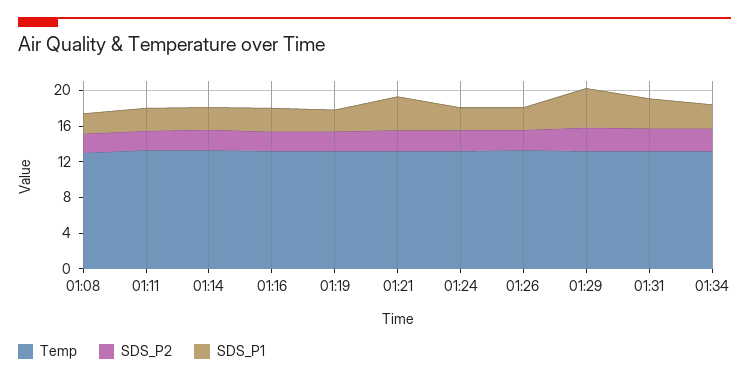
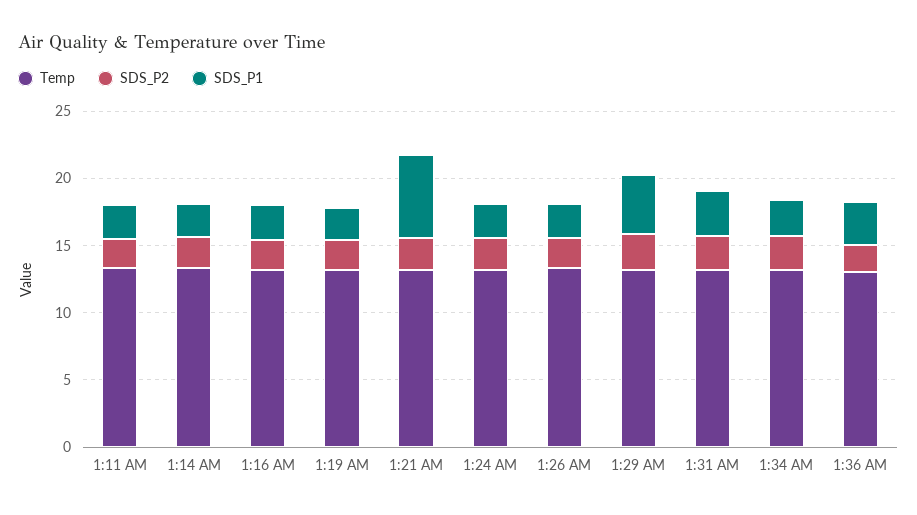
Temp, 01:08: 13 -> none
SDS_P2, 01:08: 2 -> none
SDS_P1, 01:08: 2 -> none
SDS_P1, 01:21: 4 -> 6
Temp, 1:36 AM: none -> 13
SDS_P2, 1:36 AM: none -> 2
SDS_P1, 1:36 AM: none -> 3

